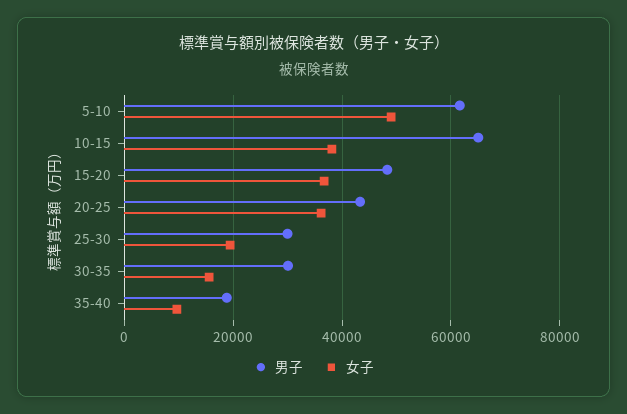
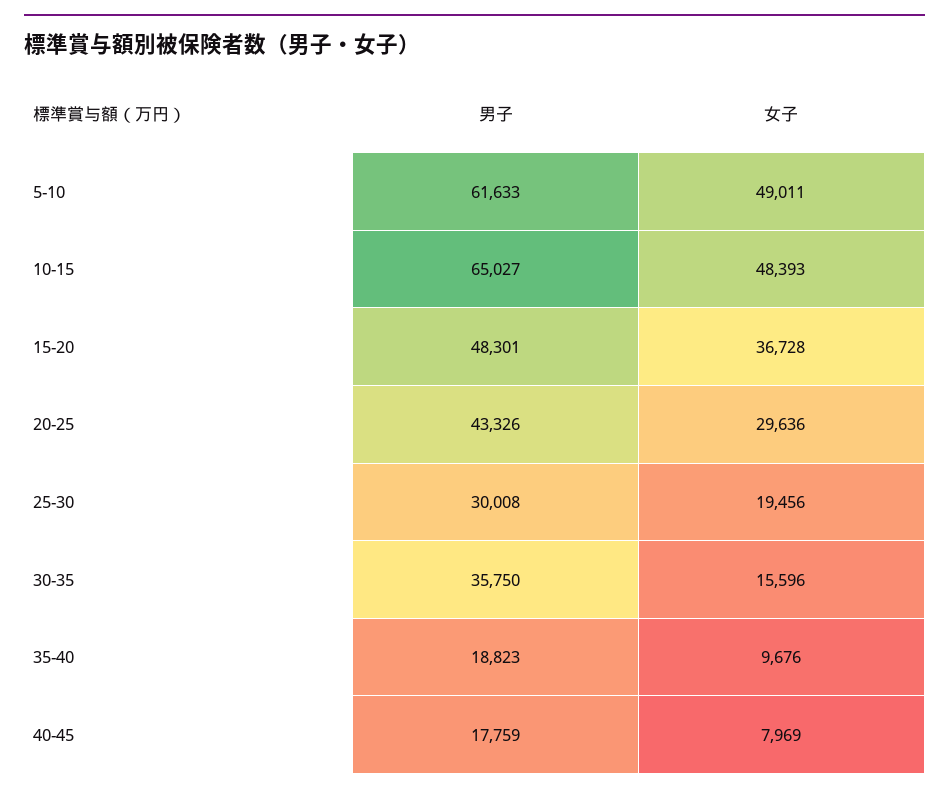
女子, 10-15: 38000 -> 48393
女子, 20-25: 36000 -> 29636
男子, 30-35: 30000 -> 35750
男子, 40-45: none -> 17759
女子, 40-45: none -> 7969

